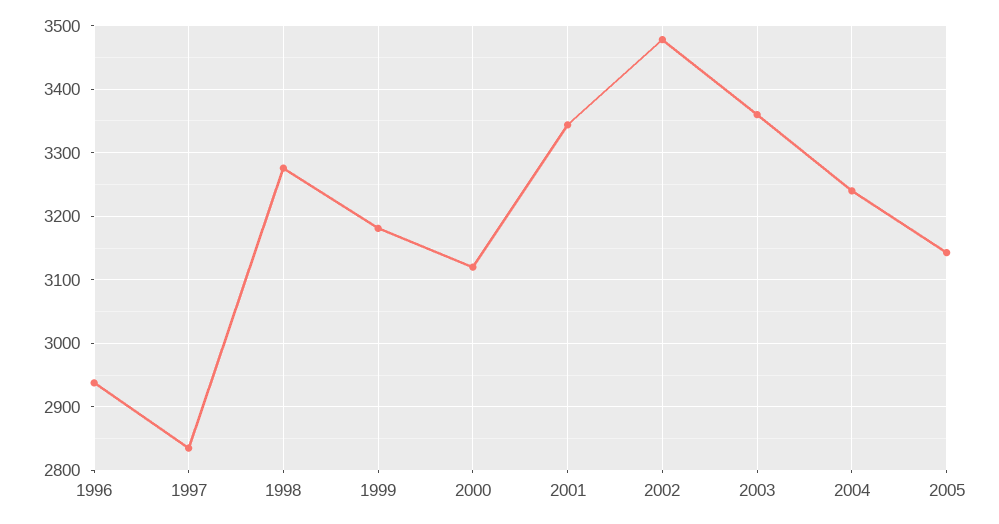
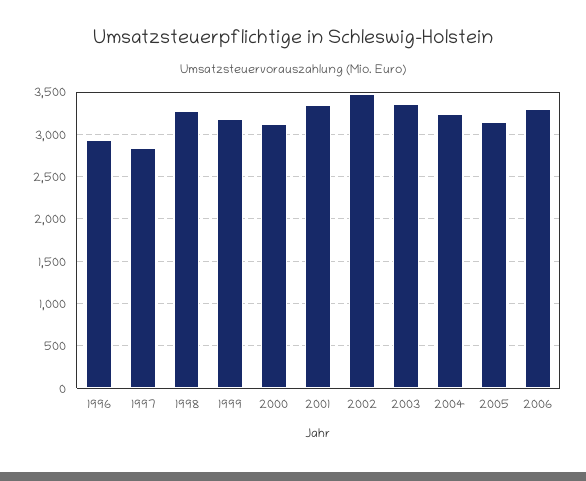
2006: none -> 3300

